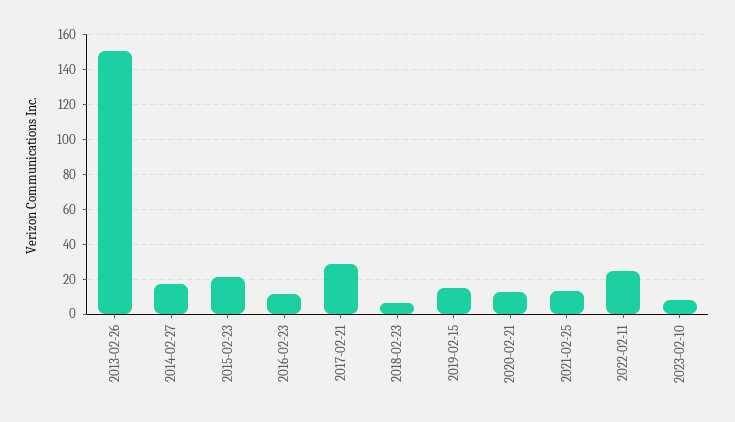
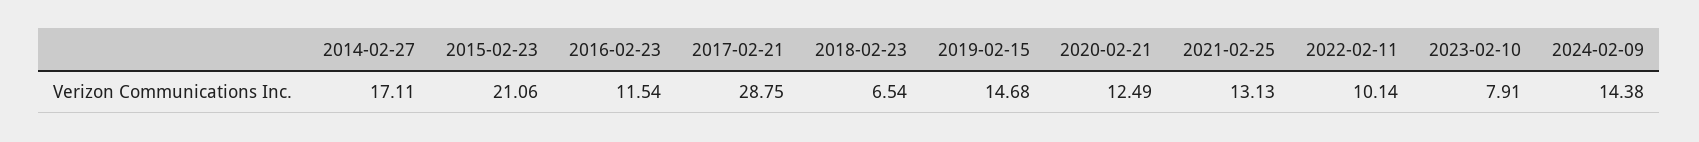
2013-02-26: 150 -> none
2022-02-11: 25 -> 10.14
2024-02-09: none -> 14.38

